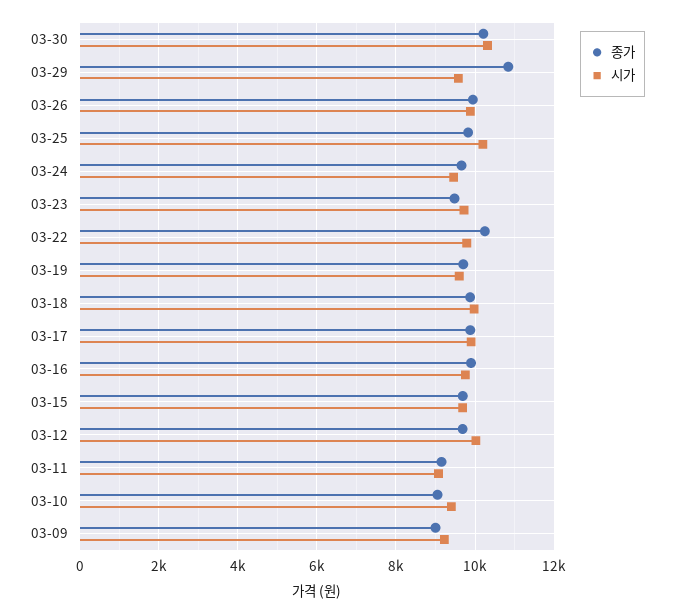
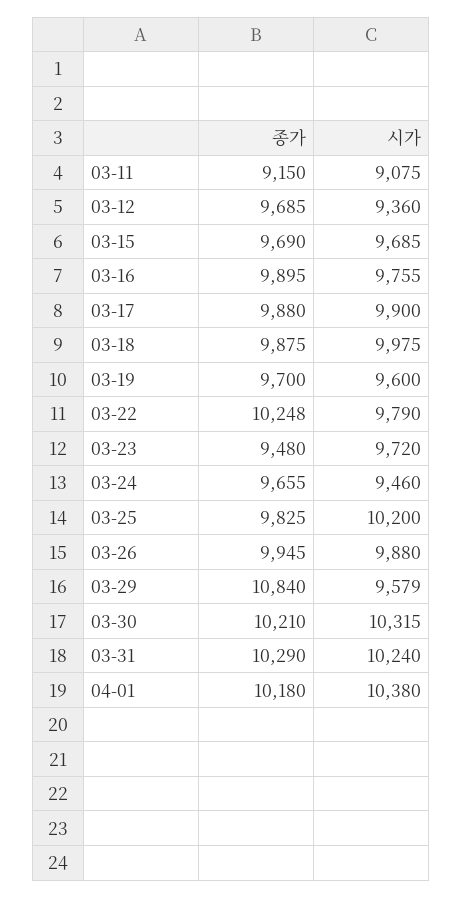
시가, 03-12: 10000 -> 9360
종가, 03-10: 9000 -> none
시가, 03-10: 9400 -> none
종가, 03-09: 9000 -> none
시가, 03-09: 9200 -> none
종가, 03-31: none -> 10290
시가, 03-31: none -> 10240
종가, 04-01: none -> 10180
시가, 04-01: none -> 10380

